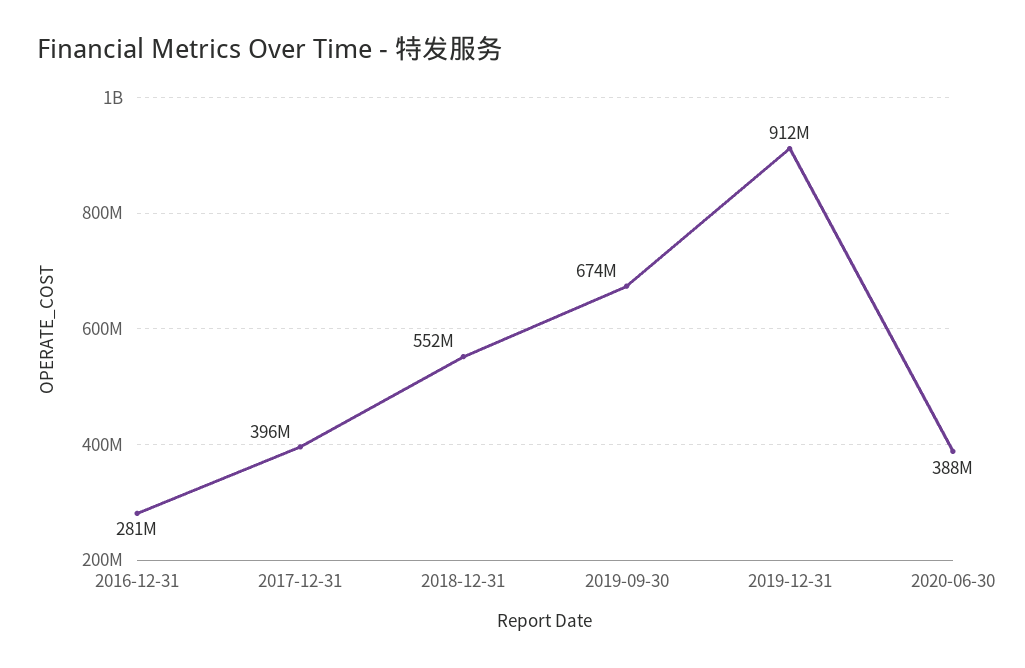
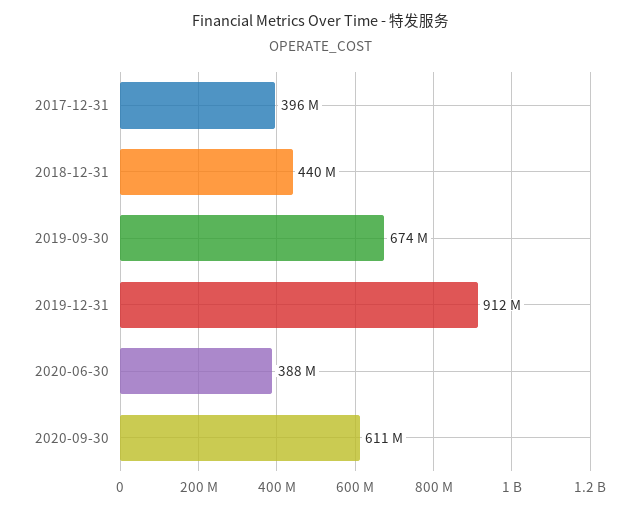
2016-12-31: 281000000 -> none
2018-12-31: 552000000 -> 440000000
2020-09-30: none -> 611000000

